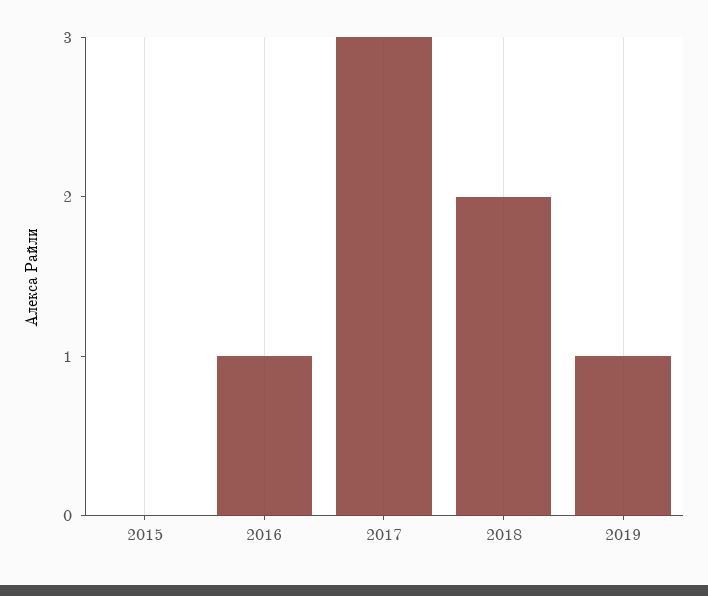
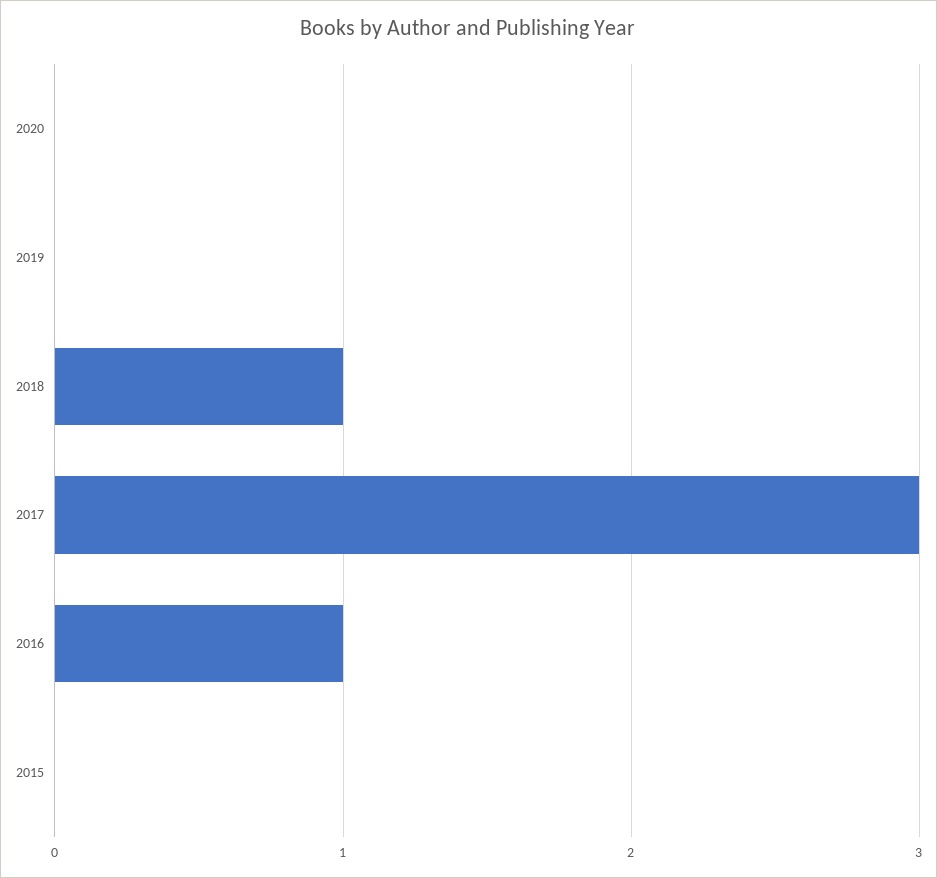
2018: 2 -> 1
2019: 1 -> 0
2020: none -> 0

